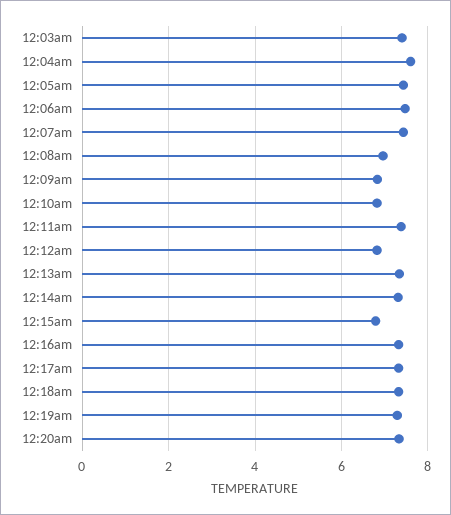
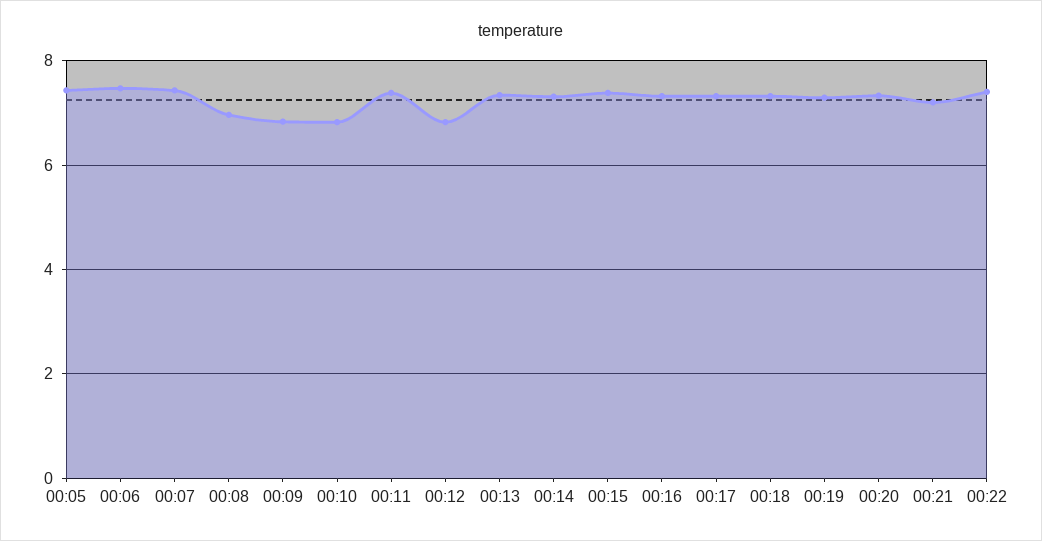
12:03am: 7.4 -> none
12:04am: 7.6 -> none
12:15am: 6.8 -> 7.4
00:21: none -> 7.2
00:22: none -> 7.4

